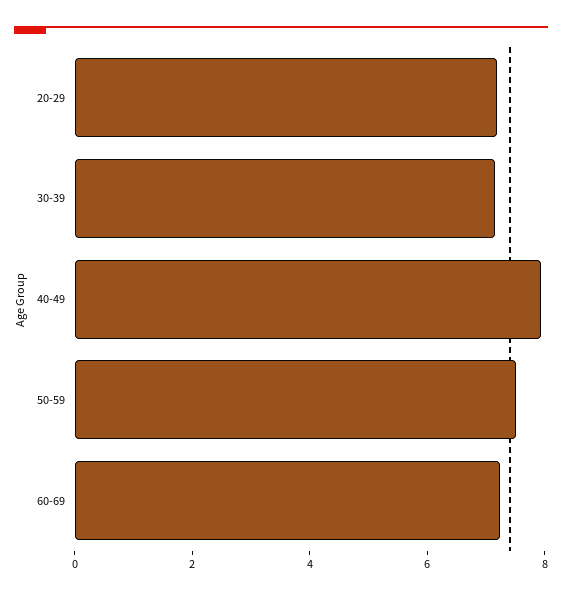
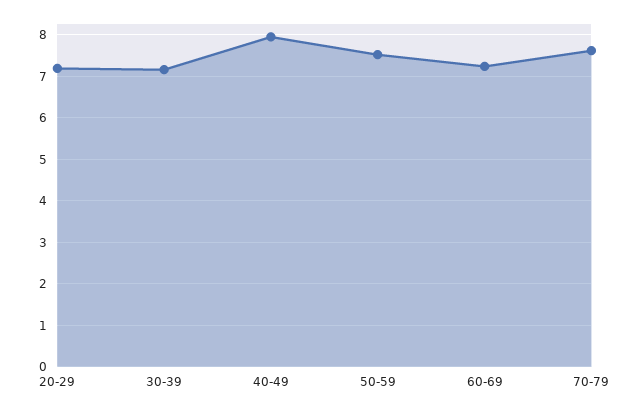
70-79: none -> 7.6

